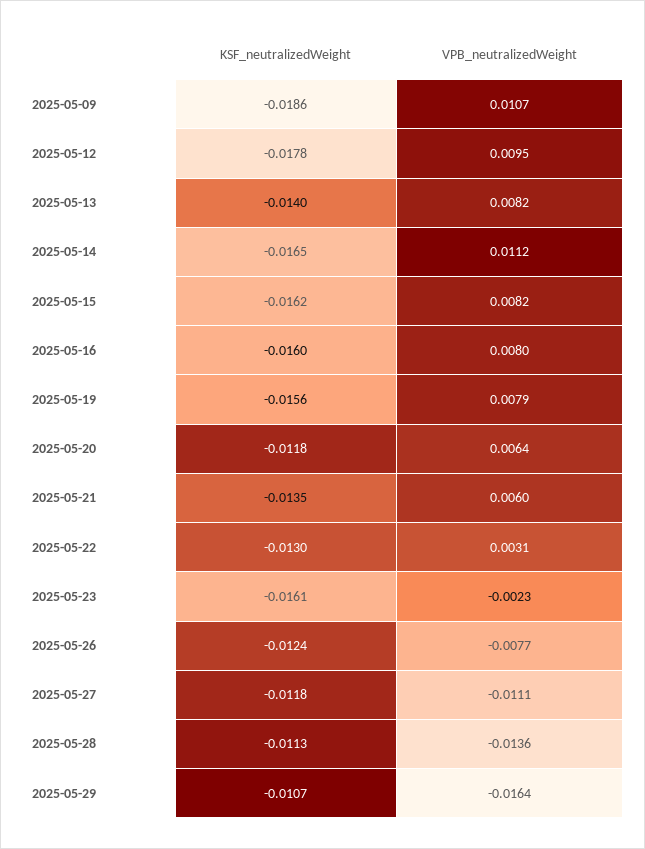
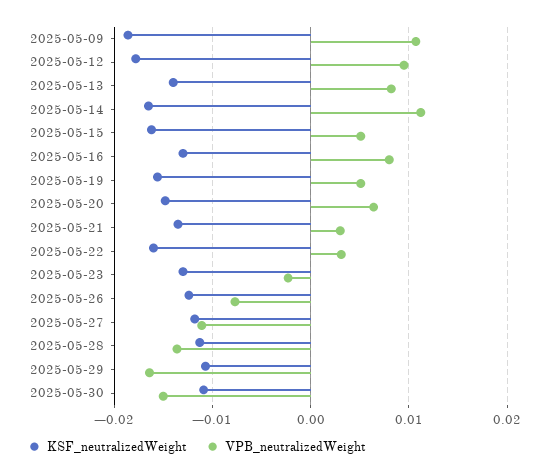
VPB_neutralizedWeight, 2025-05-15: 0.0082 -> 0.005
KSF_neutralizedWeight, 2025-05-16: -0.016 -> -0.013
VPB_neutralizedWeight, 2025-05-19: 0.0079 -> 0.005
KSF_neutralizedWeight, 2025-05-20: -0.0118 -> -0.015
VPB_neutralizedWeight, 2025-05-21: 0.006 -> 0.003
KSF_neutralizedWeight, 2025-05-22: -0.013 -> -0.016
KSF_neutralizedWeight, 2025-05-23: -0.0161 -> -0.013
KSF_neutralizedWeight, 2025-05-30: none -> -0.011
VPB_neutralizedWeight, 2025-05-30: none -> -0.015

